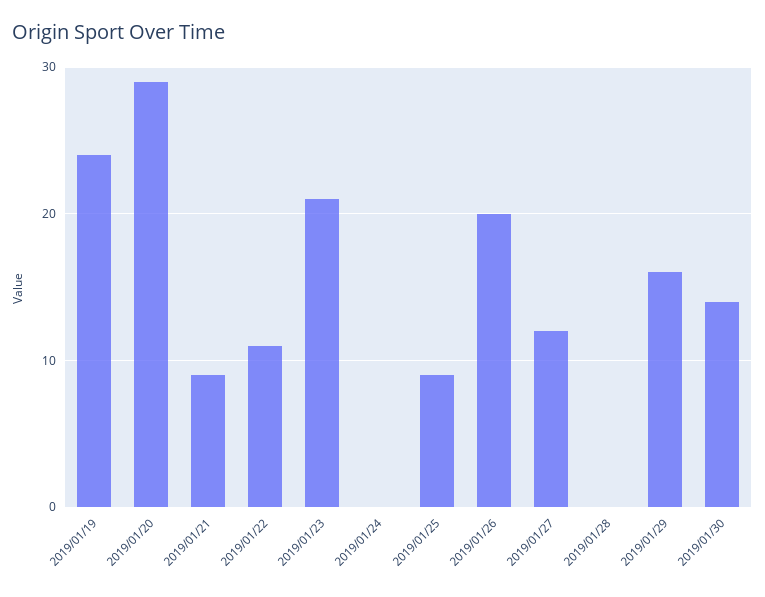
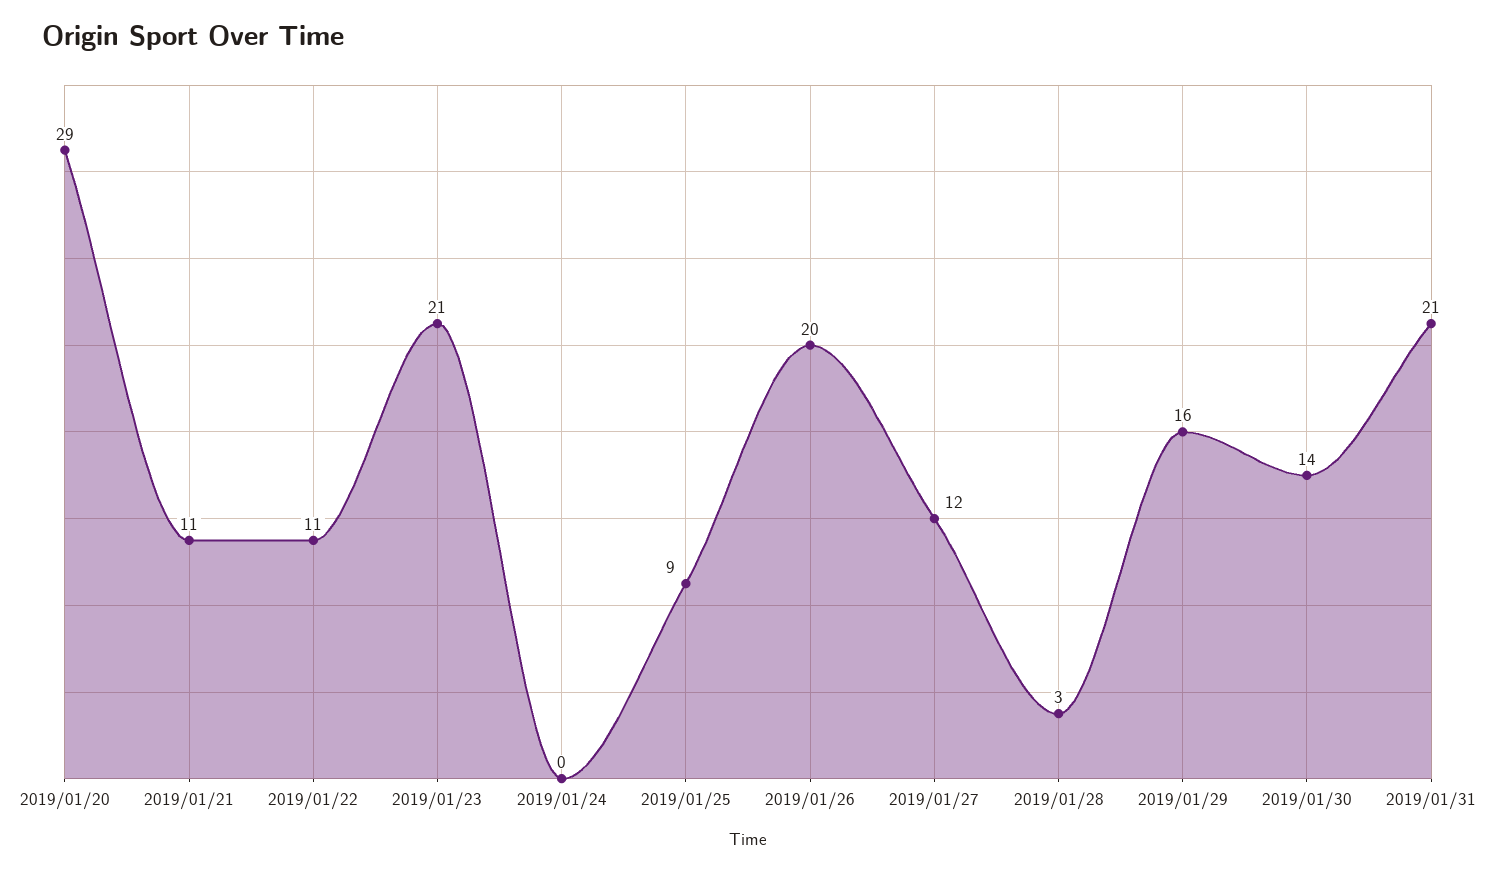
2019/01/19: 24 -> none
2019/01/21: 9 -> 11
2019/01/28: 0 -> 3
2019/01/31: none -> 21

